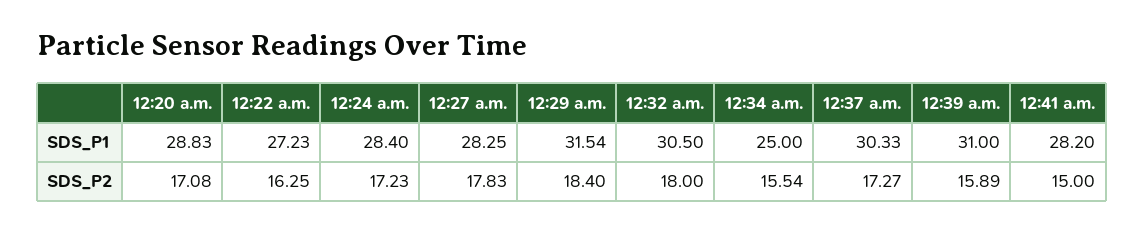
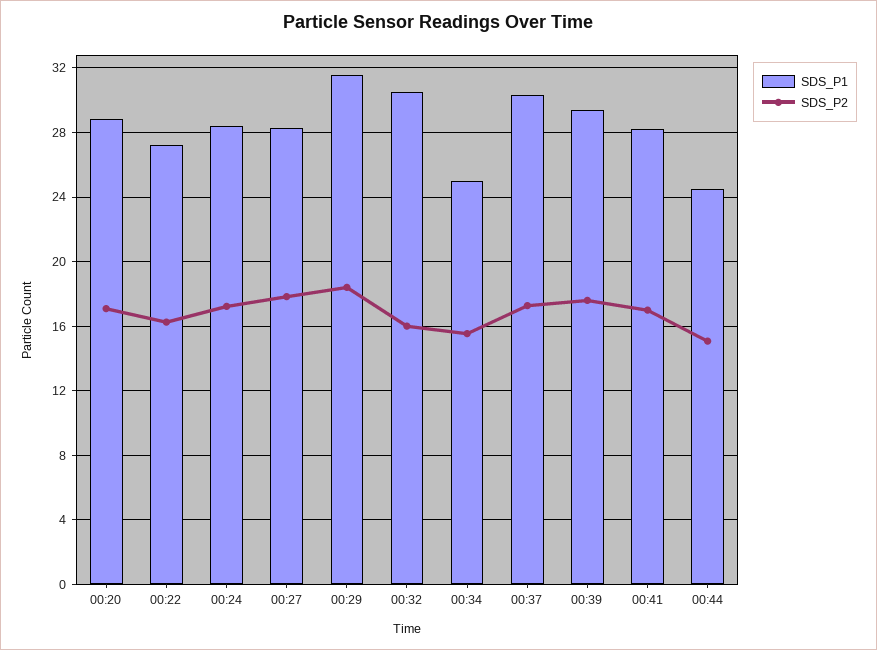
SDS_P1, 12:39 a.m.: 31 -> 29.5
SDS_P2, 12:32 a.m.: 18 -> 16
SDS_P2, 12:39 a.m.: 15.89 -> 17.5
SDS_P2, 12:41 a.m.: 15 -> 17
SDS_P1, 00:44: none -> 24.5
SDS_P2, 00:44: none -> 15

